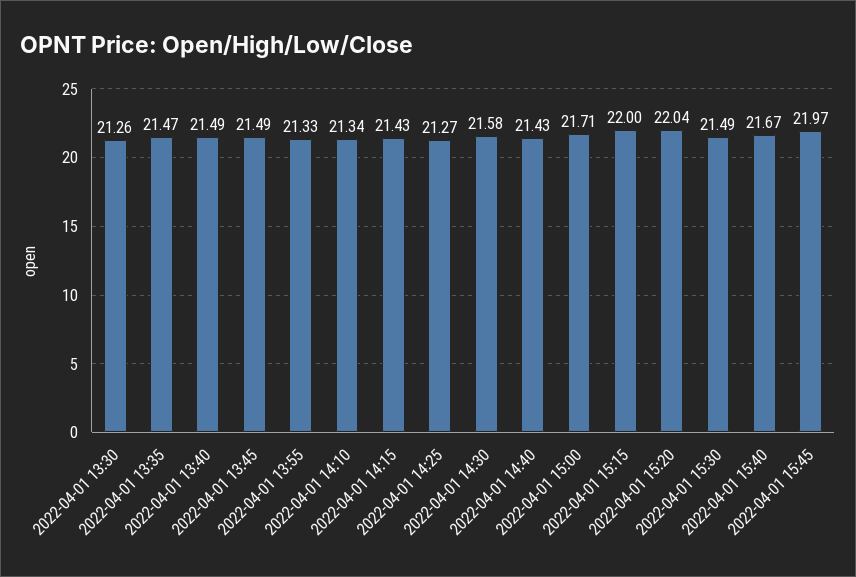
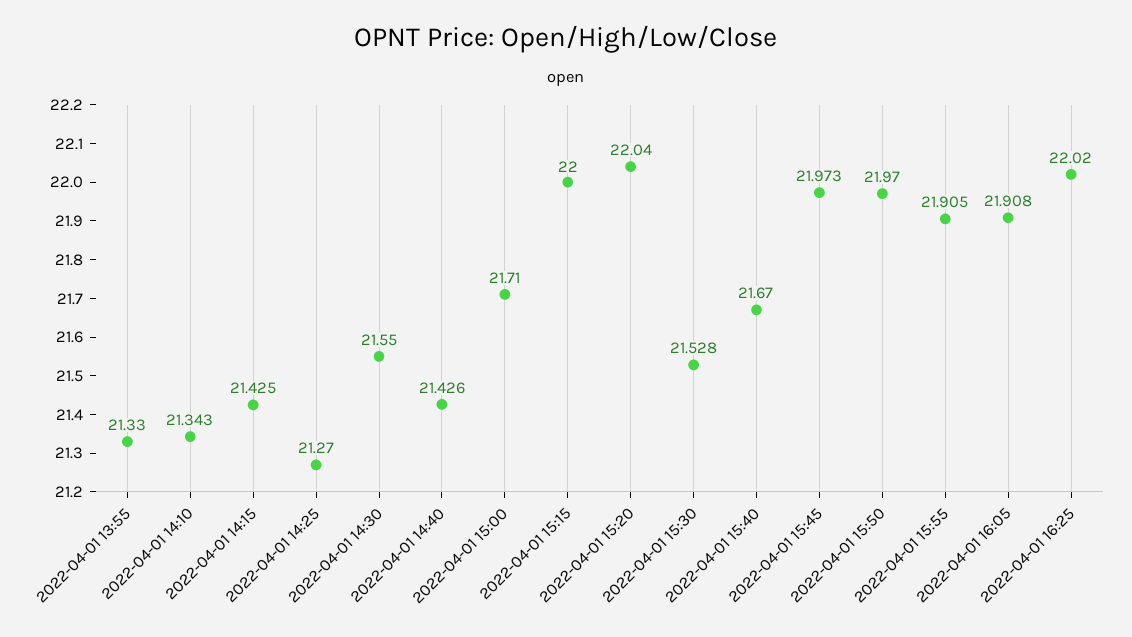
2022-04-01 13:30: 21.26 -> none
2022-04-01 13:35: 21.47 -> none
2022-04-01 13:40: 21.49 -> none
2022-04-01 13:45: 21.49 -> none
2022-04-01 14:30: 21.58 -> 21.55
2022-04-01 15:30: 21.49 -> 21.528
2022-04-01 15:50: none -> 21.97
2022-04-01 15:55: none -> 21.905
2022-04-01 16:05: none -> 21.908
2022-04-01 16:25: none -> 22.02

